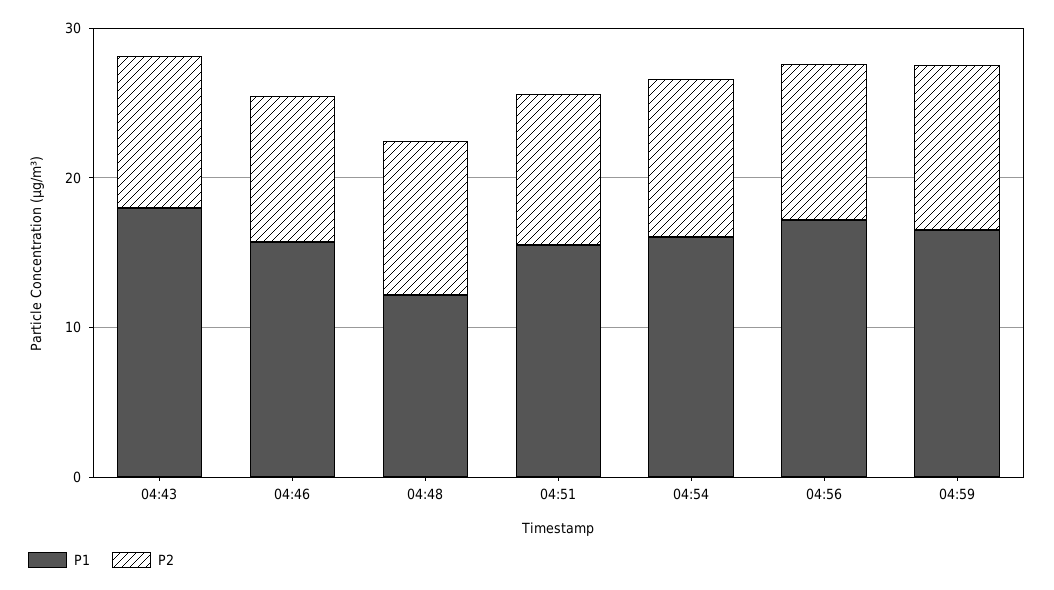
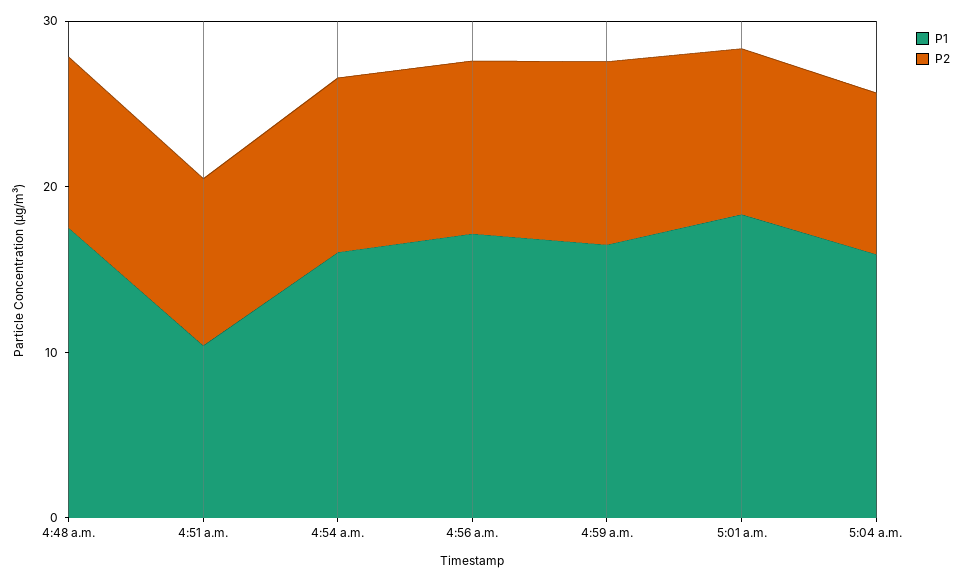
P1, 04:43: 18 -> none
P2, 04:43: 10 -> none
P1, 04:46: 16 -> none
P2, 04:46: 10 -> none
P1, 04:48: 12 -> 18
P1, 04:51: 16 -> 10
P1, 5:01 a.m.: none -> 18
P2, 5:01 a.m.: none -> 10
P1, 5:04 a.m.: none -> 16
P2, 5:04 a.m.: none -> 10

